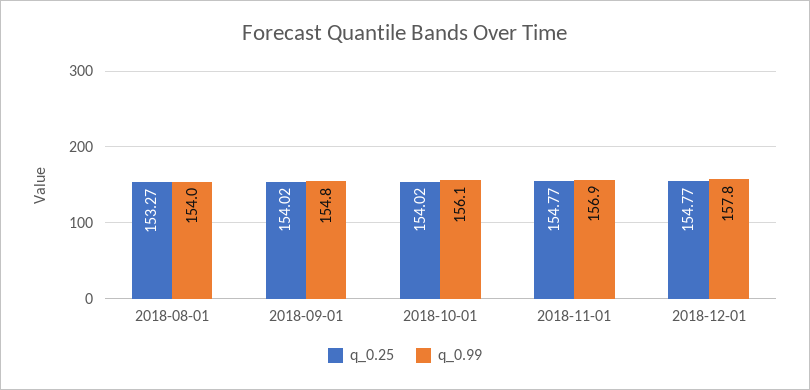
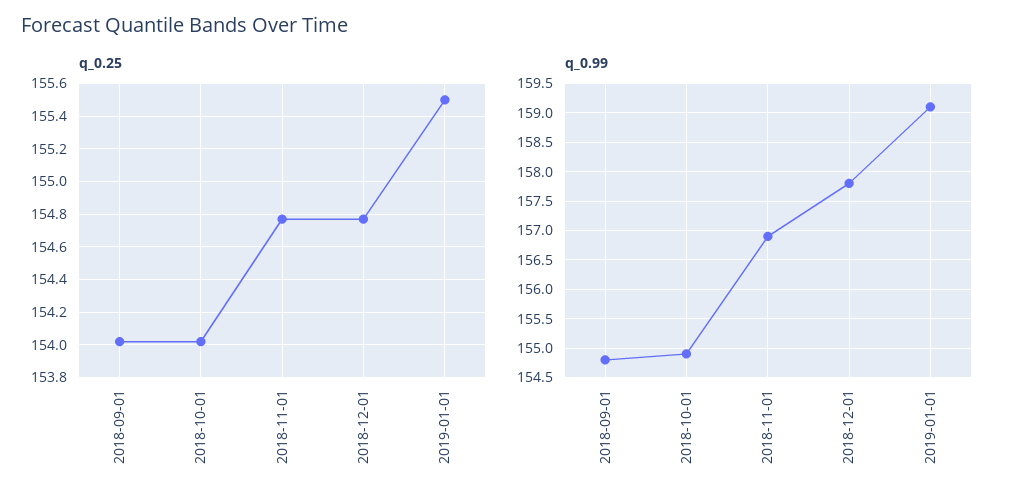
q_0.25, 2018-08-01: 153.27 -> none
q_0.99, 2018-08-01: 154 -> none
q_0.99, 2018-10-01: 156.1 -> 155
q_0.25, 2019-01-01: none -> 155.5
q_0.99, 2019-01-01: none -> 159

